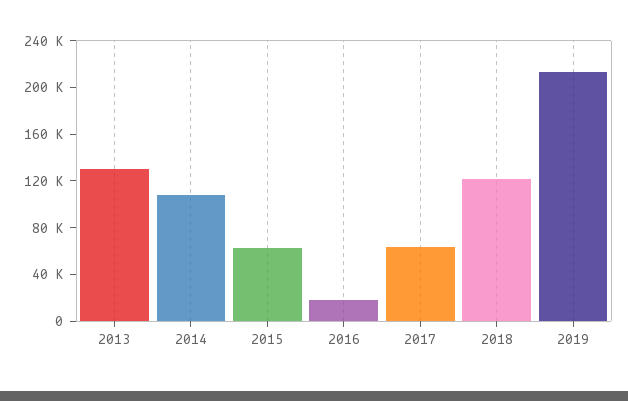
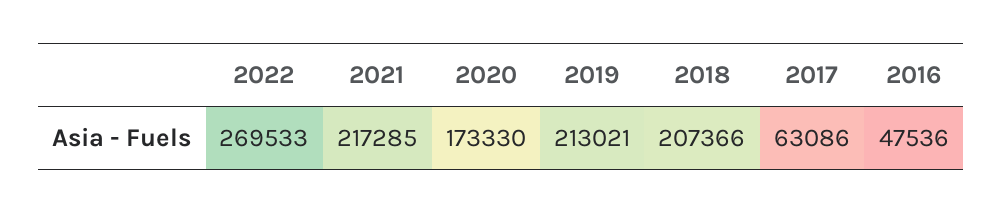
2013: 130000 -> none
2014: 110000 -> none
2015: 60000 -> none
2016: 20000 -> 47536
2018: 120000 -> 207366
2022: none -> 269533
2021: none -> 217285
2020: none -> 173330

